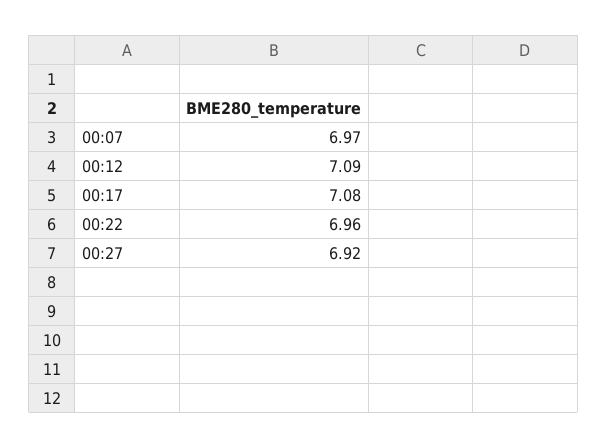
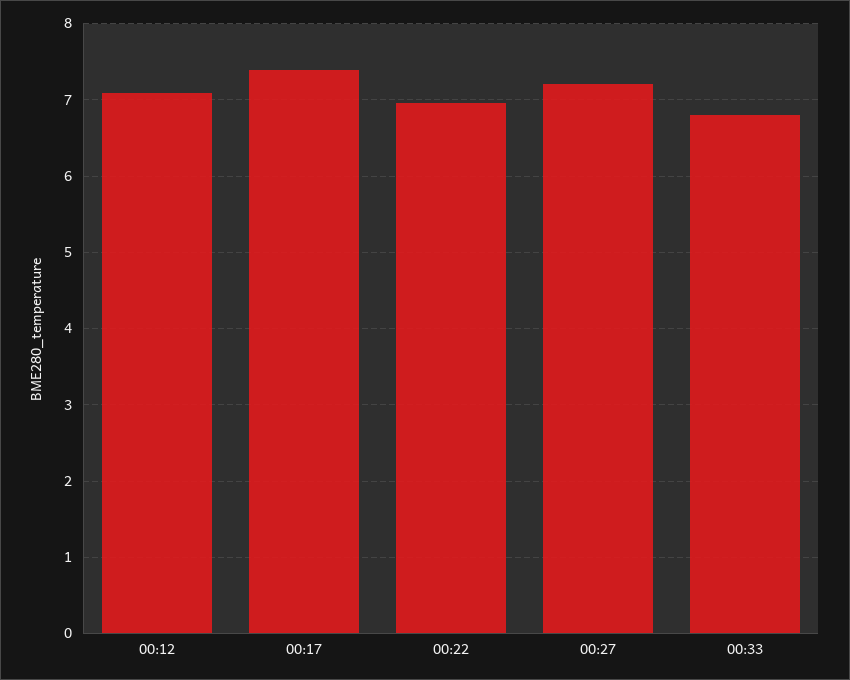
00:07: 6.97 -> none
00:17: 7.08 -> 7.4
00:27: 6.92 -> 7.2
00:33: none -> 6.8

